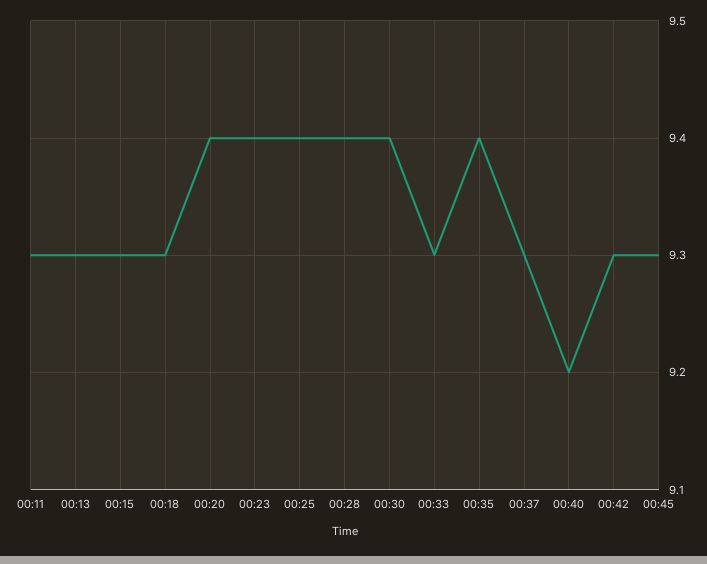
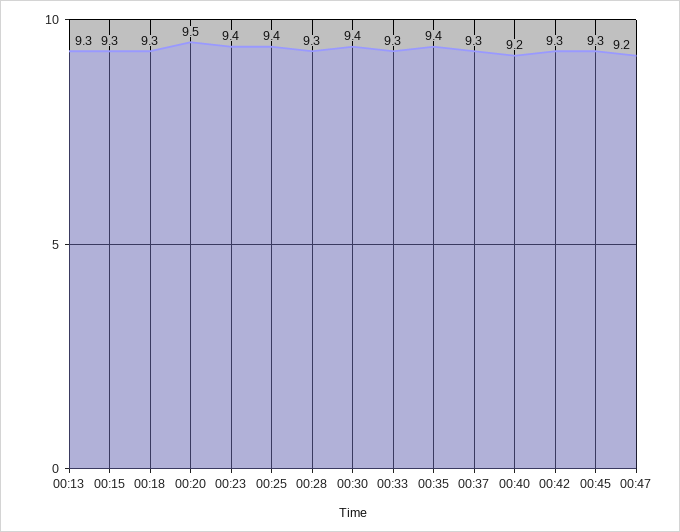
00:11: 9.3 -> none
00:20: 9.4 -> 9.5
00:28: 9.4 -> 9.3
00:47: none -> 9.2

